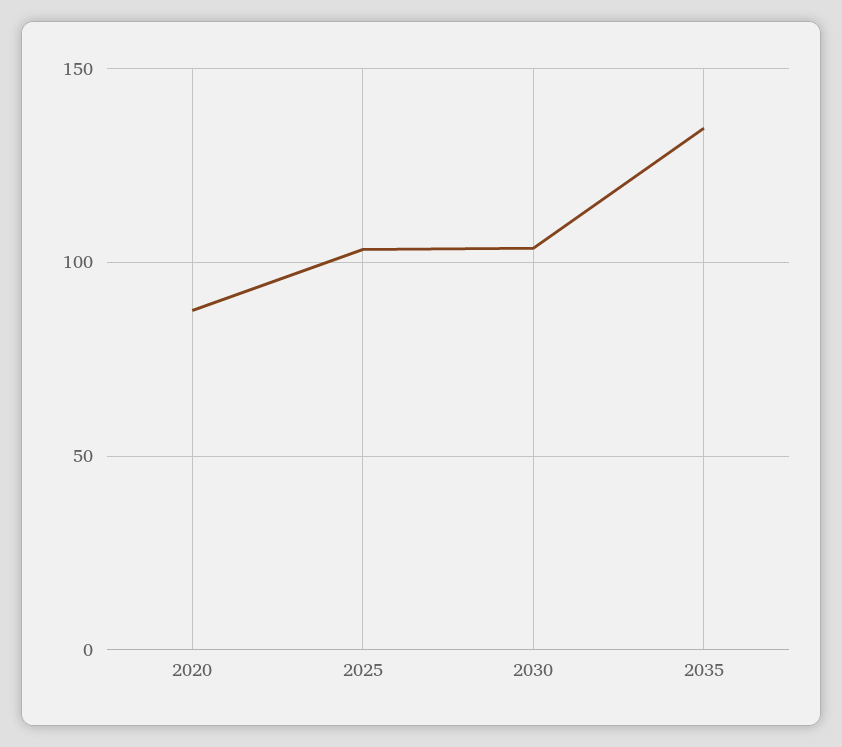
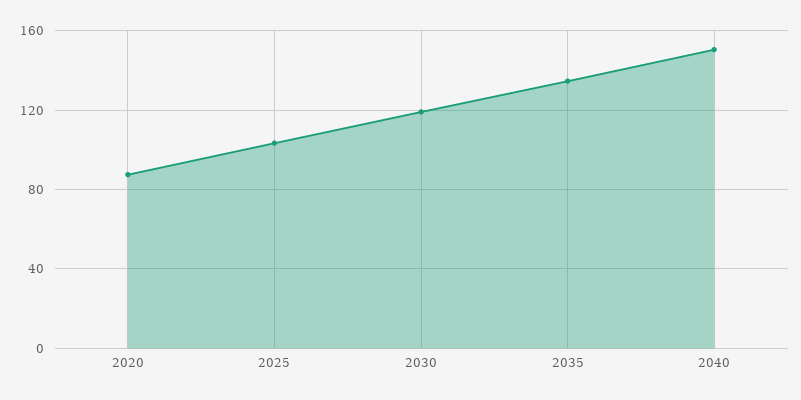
2030: 105 -> 120
2040: none -> 150

